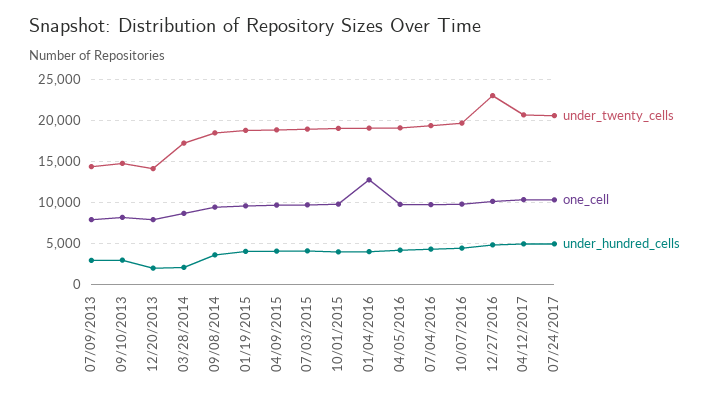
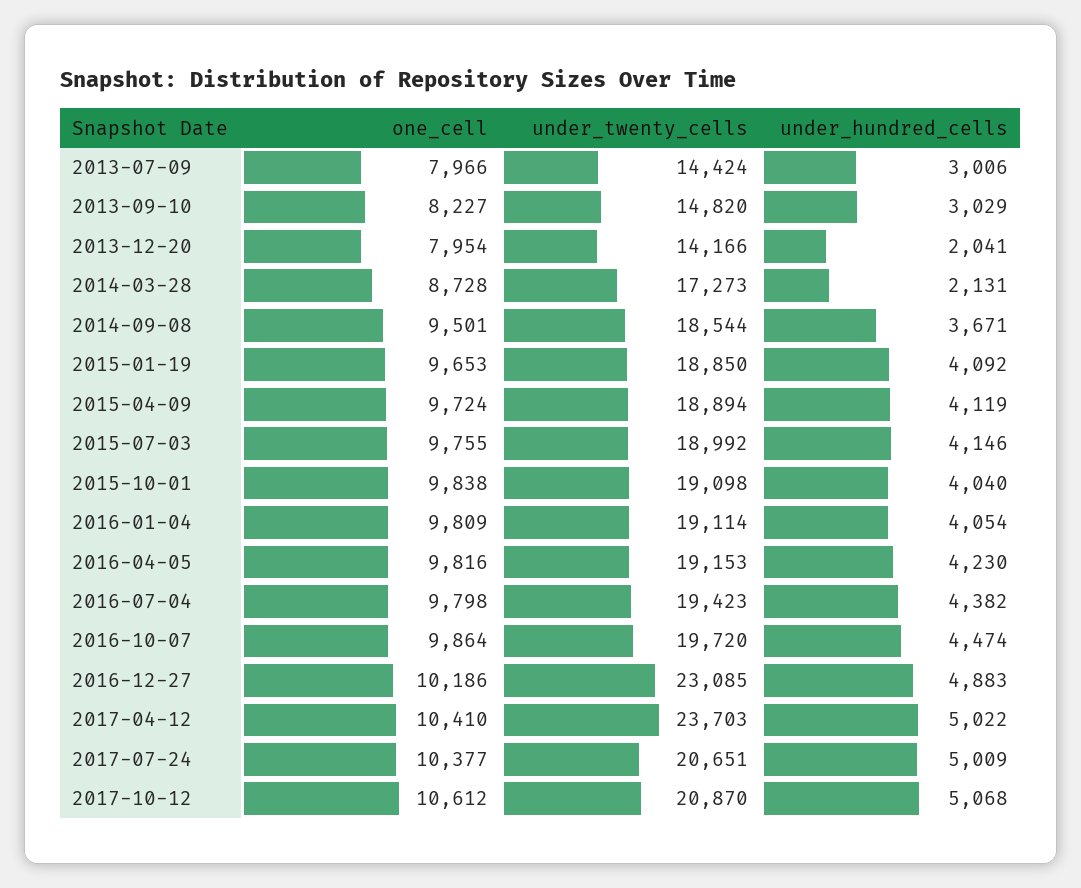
one_cell, 01/04/2016: 13000 -> 9809
under_twenty_cells, 04/12/2017: 21000 -> 23703
one_cell, 2017-10-12: none -> 10612
under_twenty_cells, 2017-10-12: none -> 20870
under_hundred_cells, 2017-10-12: none -> 5068

